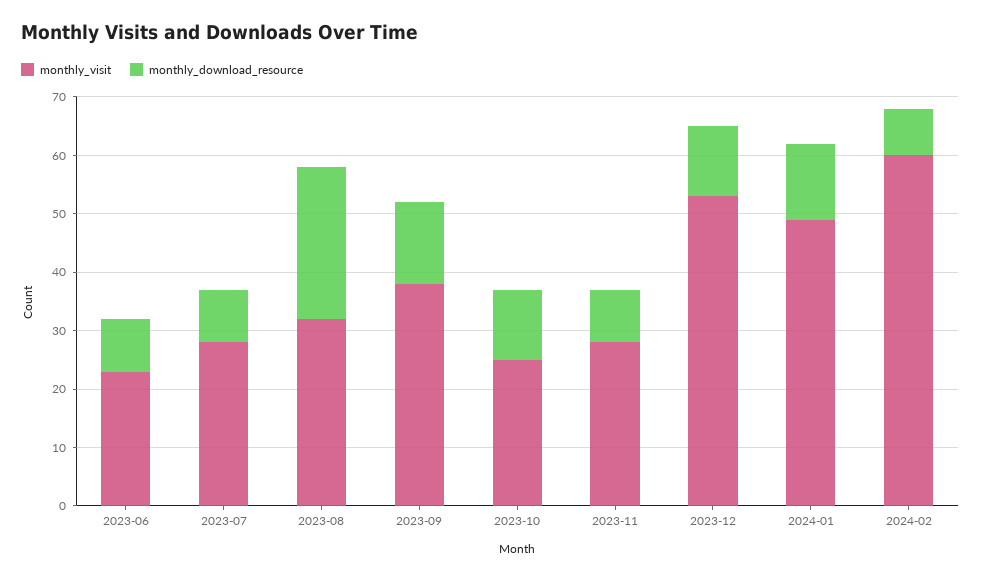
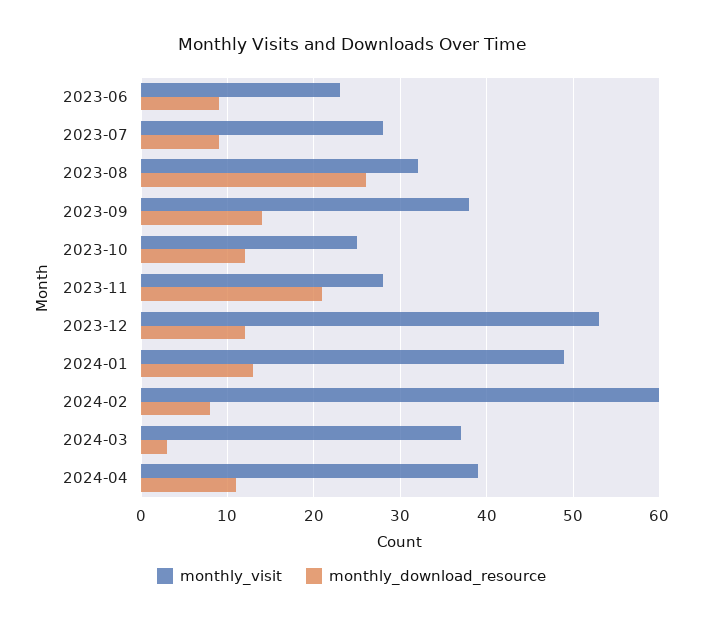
monthly_download_resource, 2023-11: 10 -> 21
monthly_visit, 2024-03: none -> 37
monthly_download_resource, 2024-03: none -> 3
monthly_visit, 2024-04: none -> 39
monthly_download_resource, 2024-04: none -> 11

